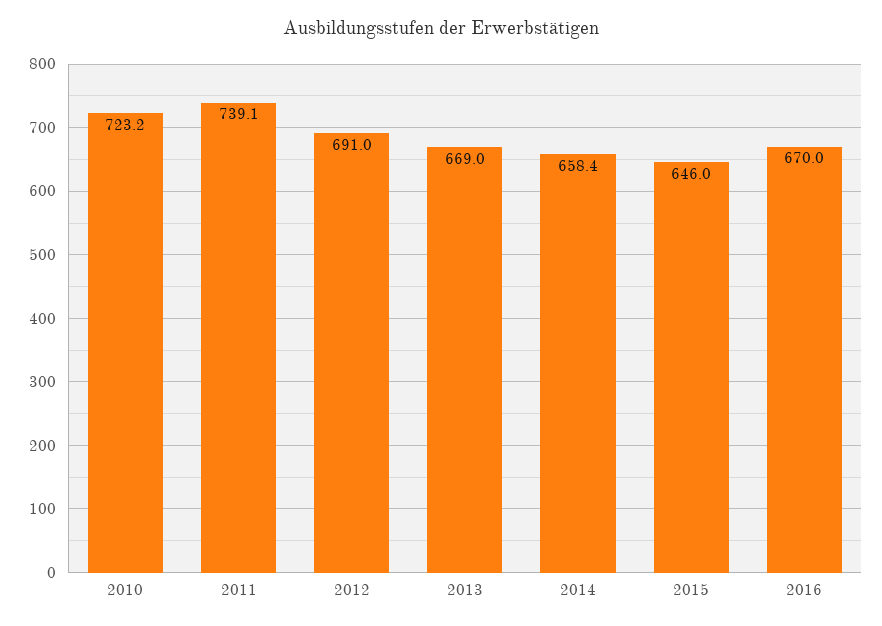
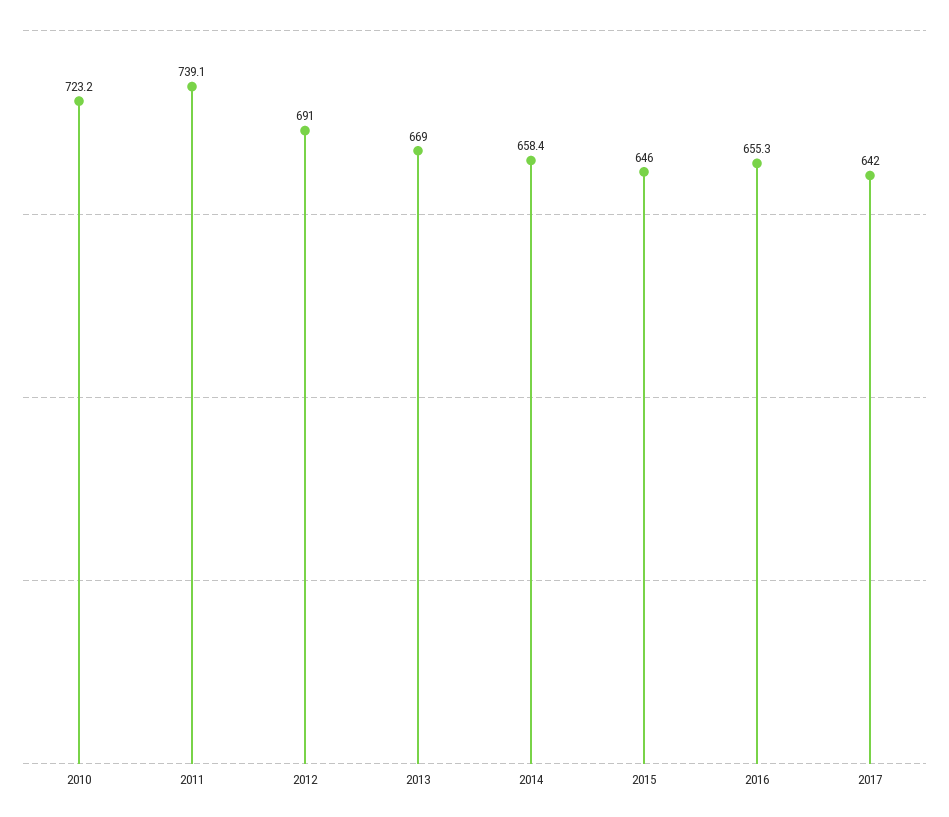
2016: 670 -> 655.3
2017: none -> 642

